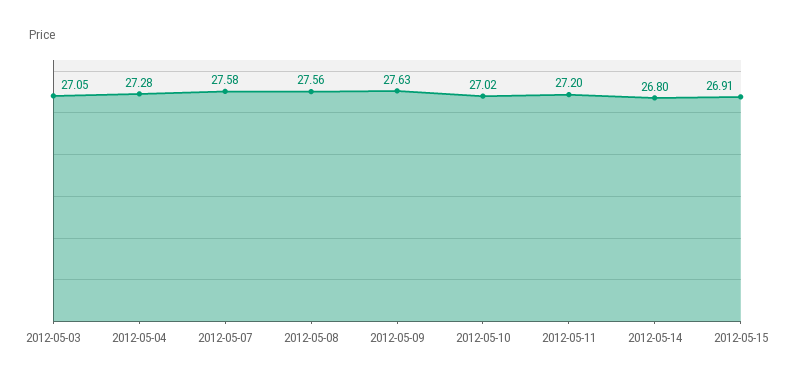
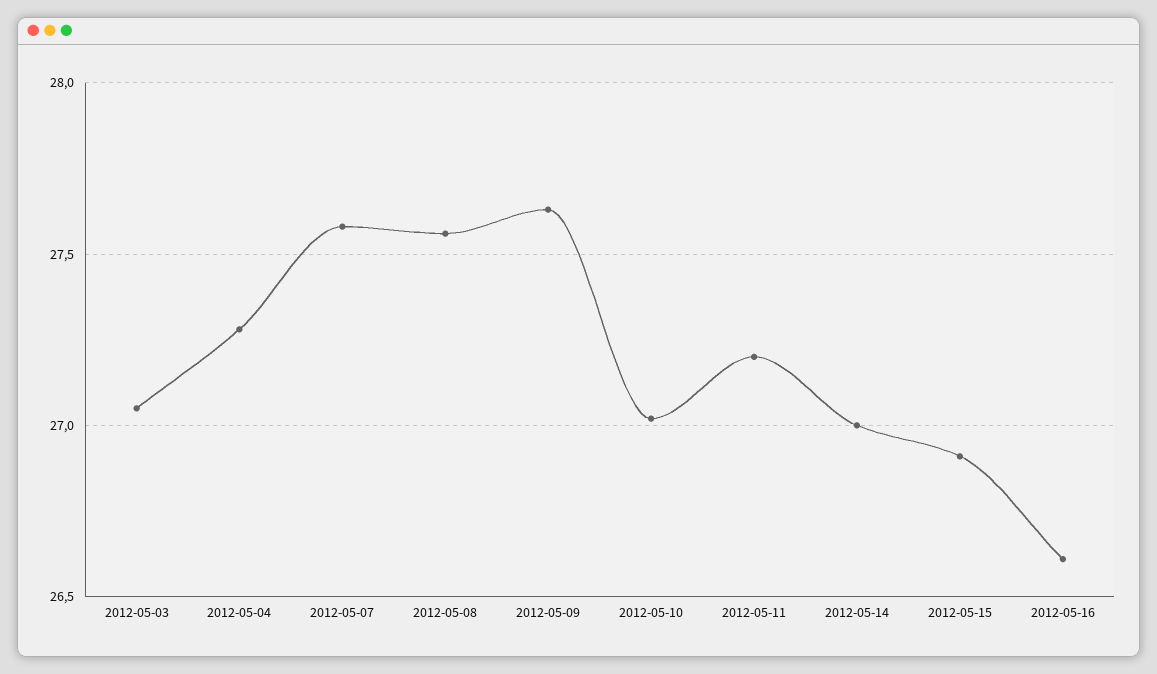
2012-05-14: 26.8 -> 27
2012-05-16: none -> 26.6

